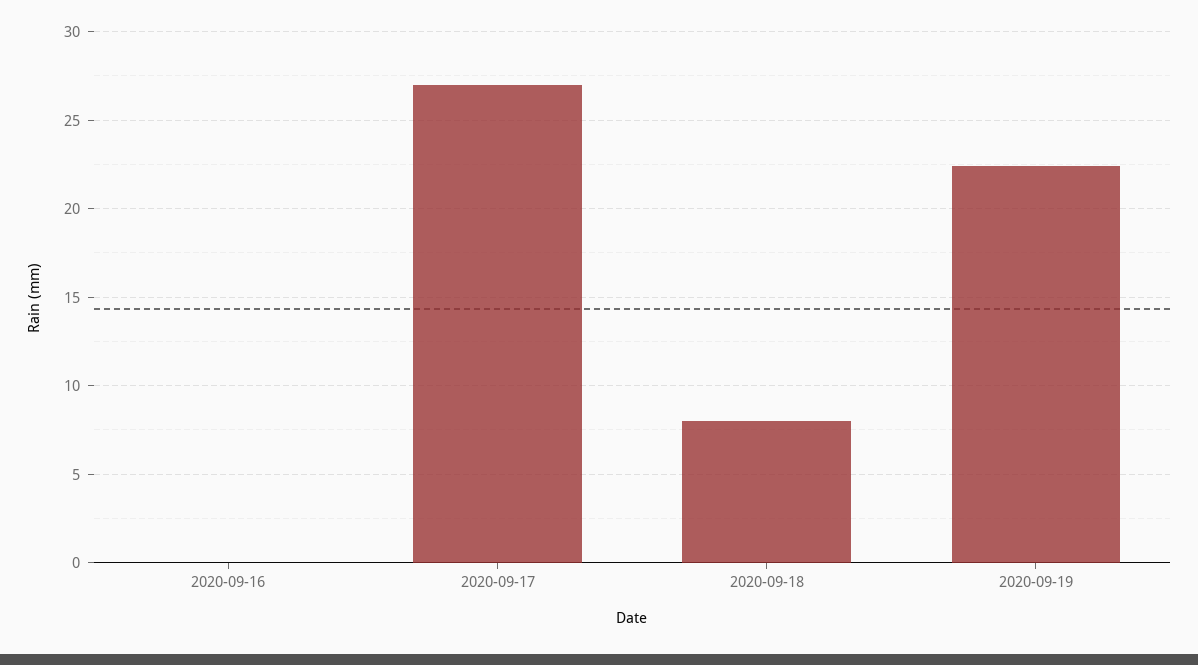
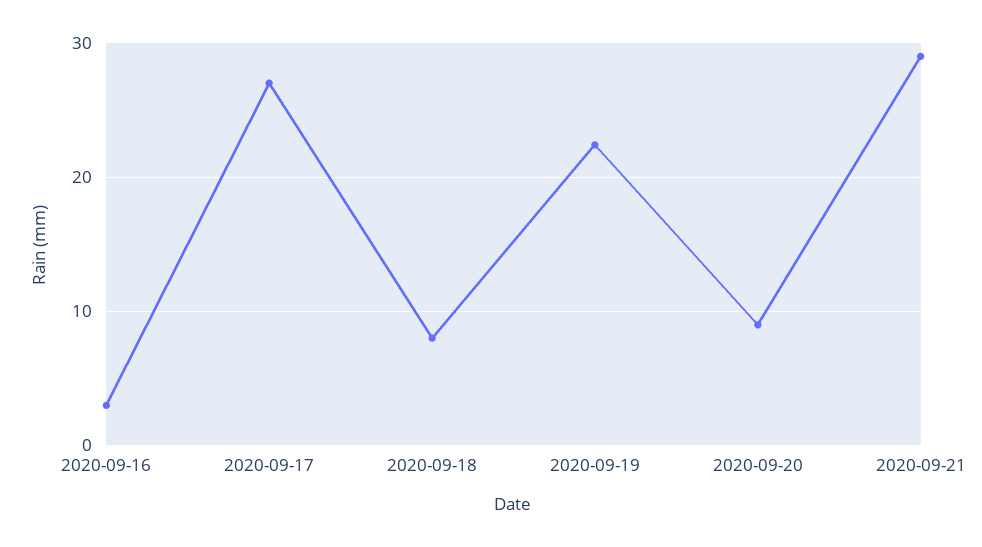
2020-09-16: 0 -> 3
2020-09-20: none -> 9
2020-09-21: none -> 29

